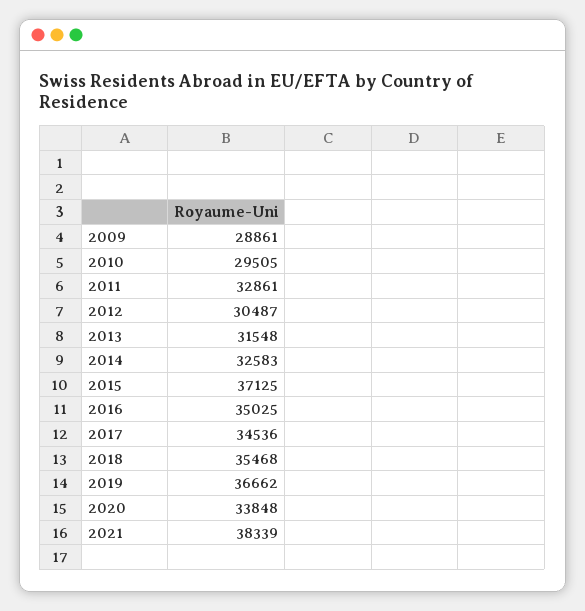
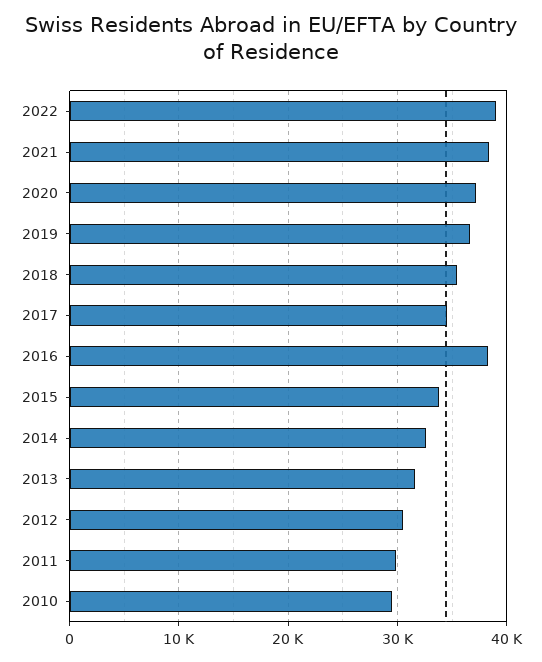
2009: 28861 -> none
2011: 32861 -> 30000
2015: 37125 -> 34000
2016: 35025 -> 38000
2020: 33848 -> 37000
2022: none -> 39000

